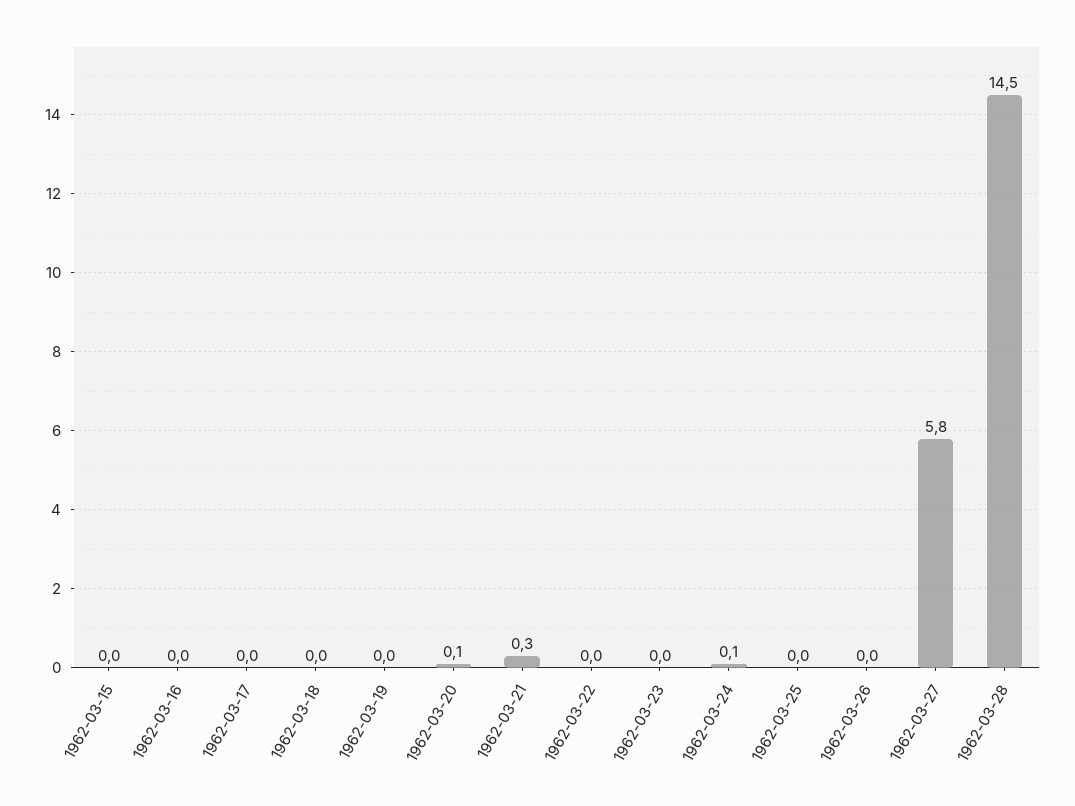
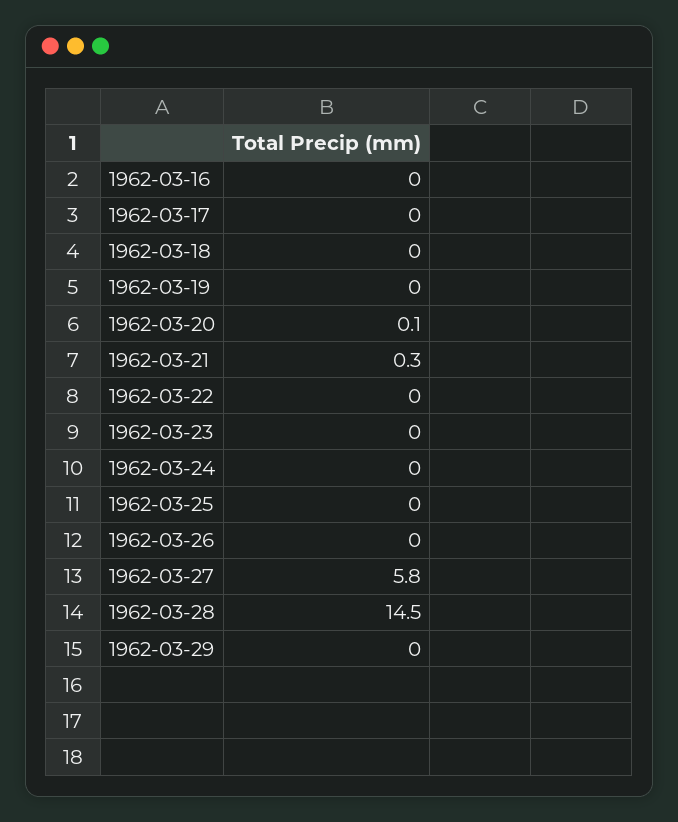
1962-03-15: 0 -> none
1962-03-24: 0.1 -> 0
1962-03-29: none -> 0

